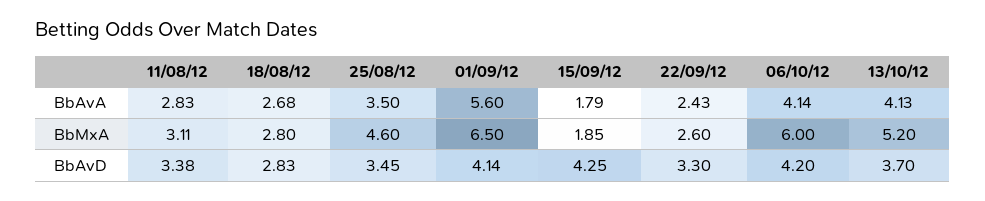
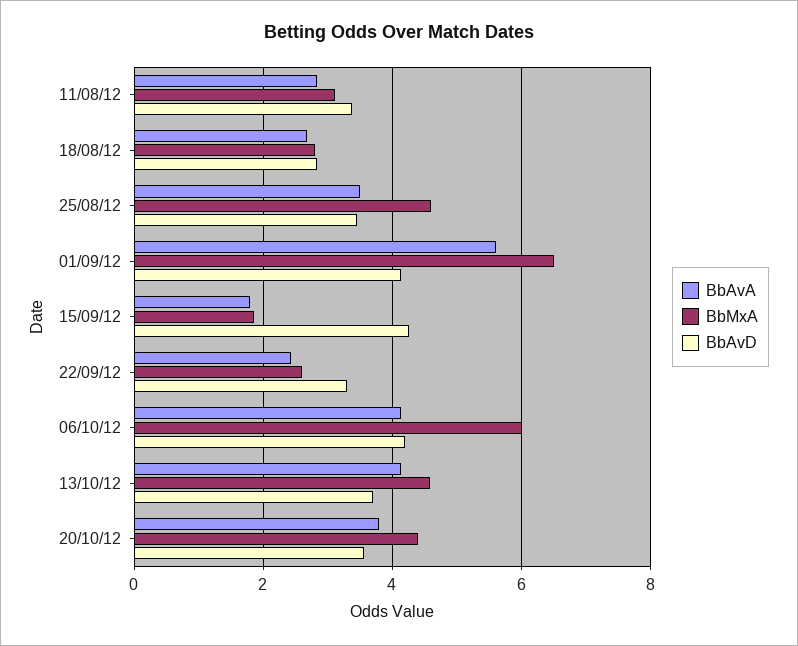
BbMxA, 13/10/12: 5.2 -> 4.6
BbAvA, 20/10/12: none -> 3.8
BbMxA, 20/10/12: none -> 4.4
BbAvD, 20/10/12: none -> 3.6

